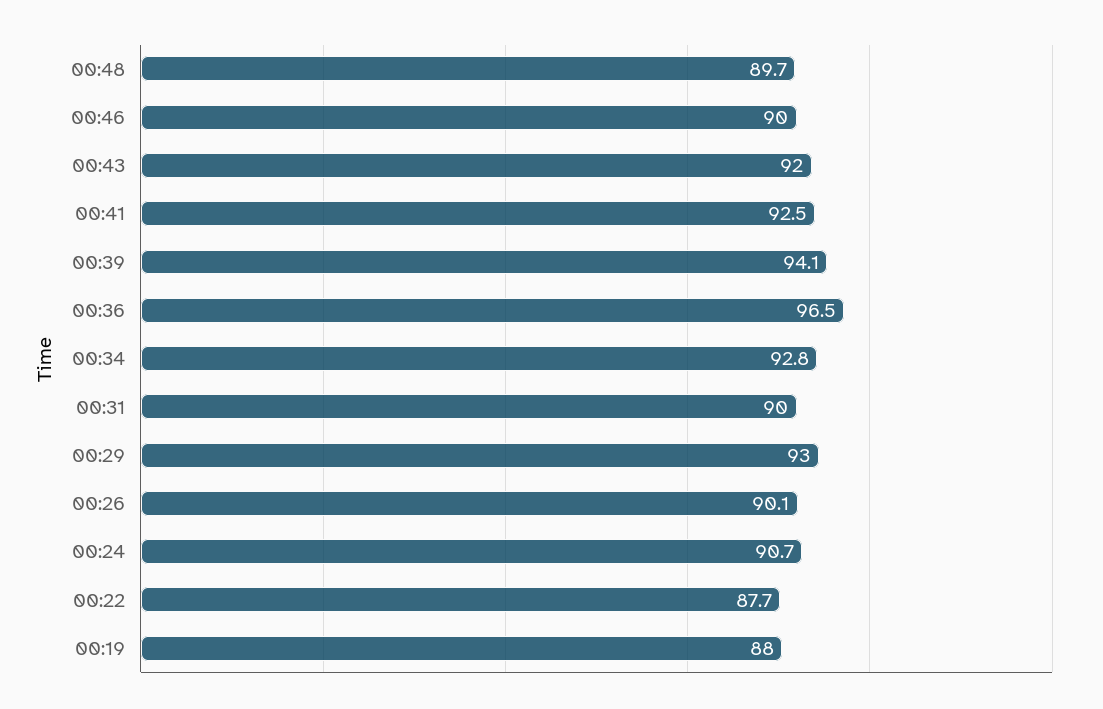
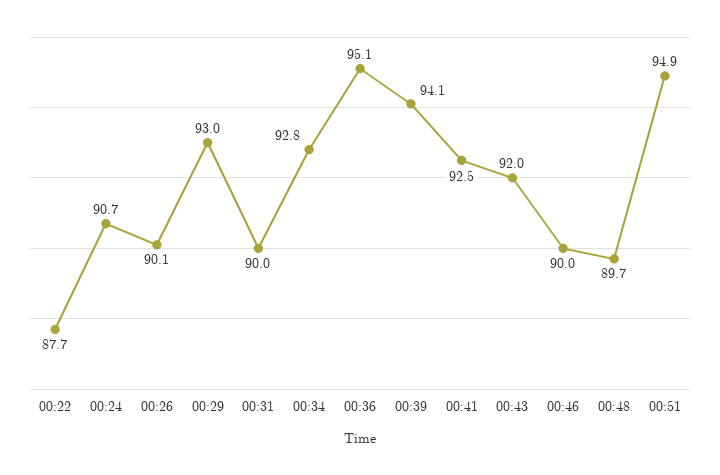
00:36: 96.5 -> 95.1
00:19: 88 -> none
00:51: none -> 94.9

